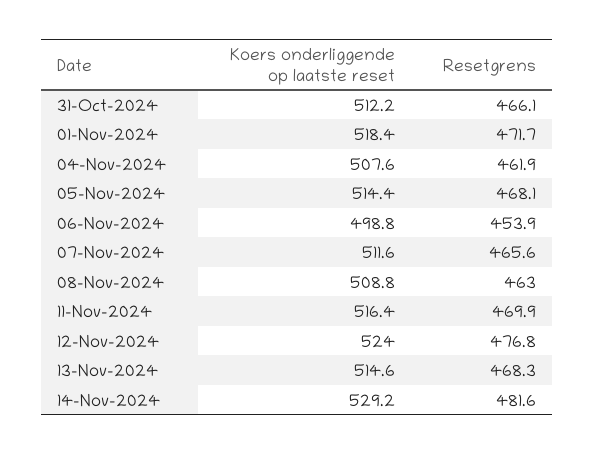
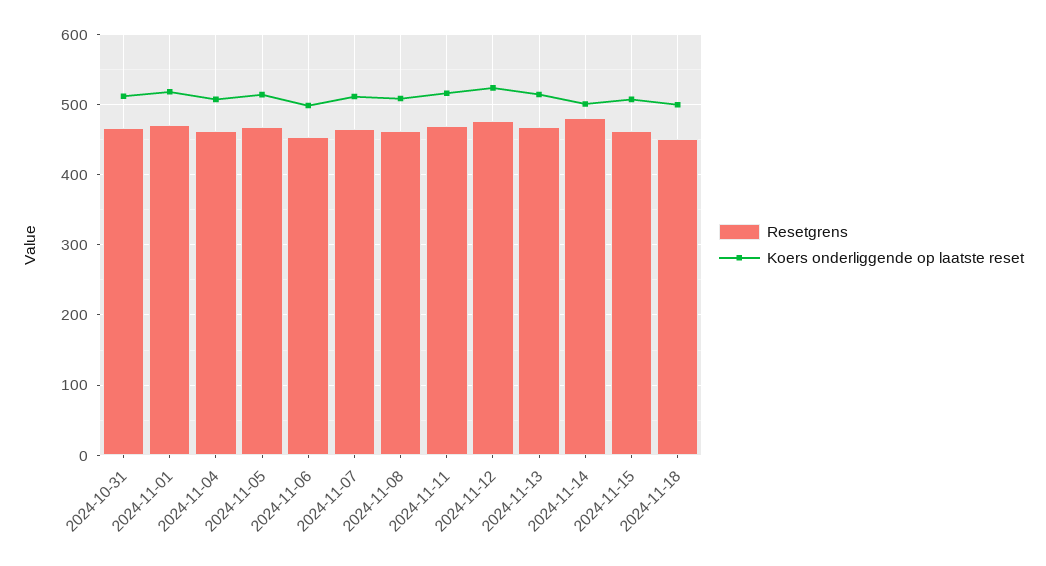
Koers onderliggende op laatste reset, 14-Nov-2024: 529.2 -> 500
Resetgrens, 2024-11-15: none -> 460
Koers onderliggende op laatste reset, 2024-11-15: none -> 510
Resetgrens, 2024-11-18: none -> 450
Koers onderliggende op laatste reset, 2024-11-18: none -> 500

